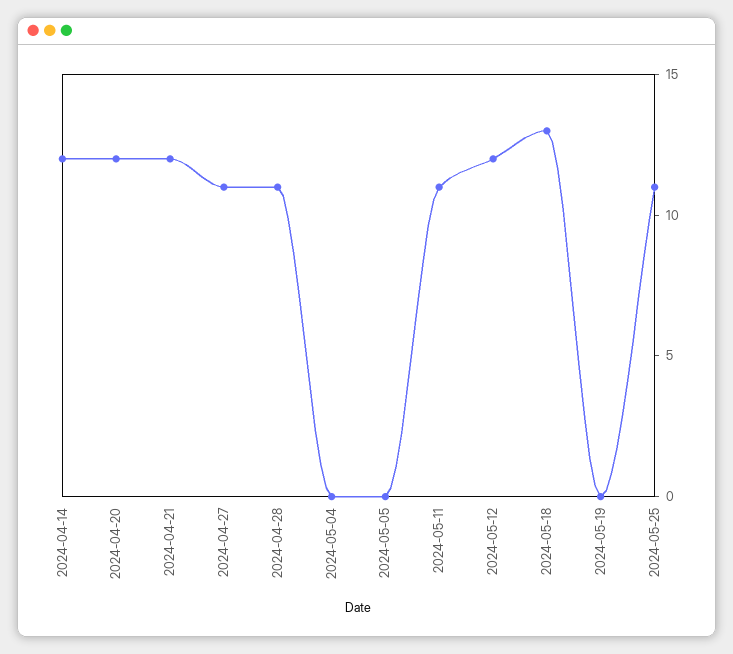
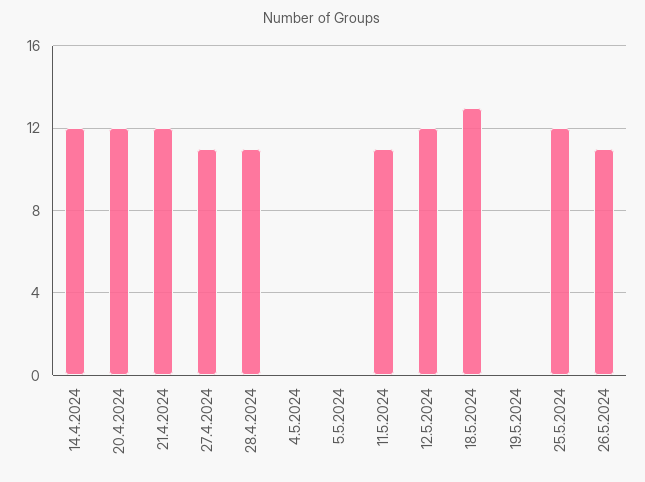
2024-05-25: 11 -> 12
26.5.2024: none -> 11

